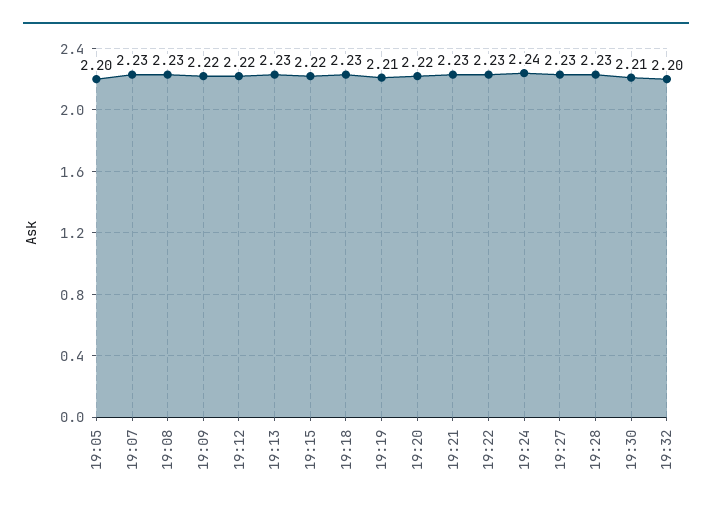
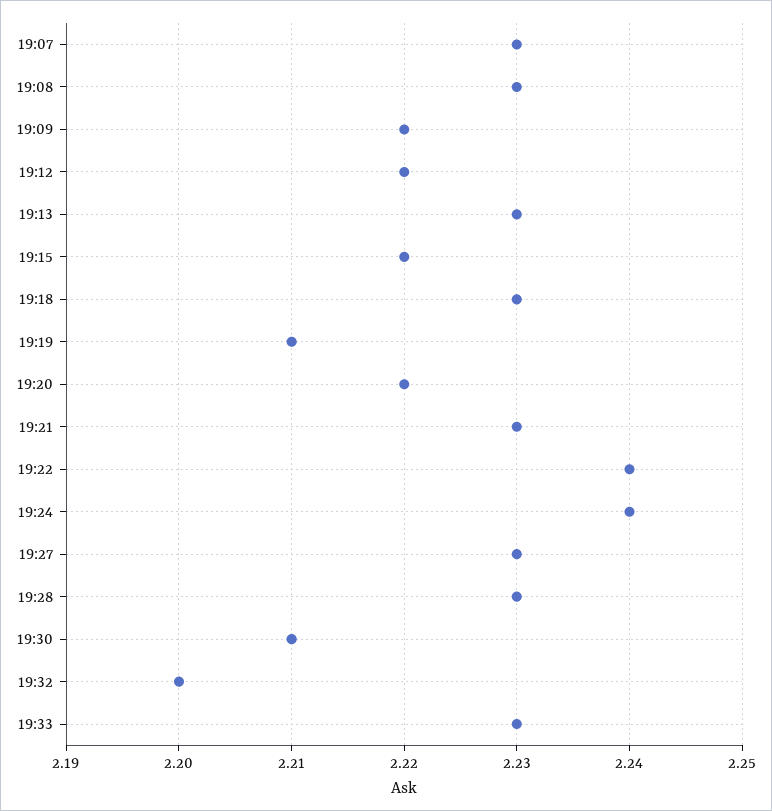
19:05: 2.2 -> none
19:22: 2.23 -> 2.24
19:33: none -> 2.23

